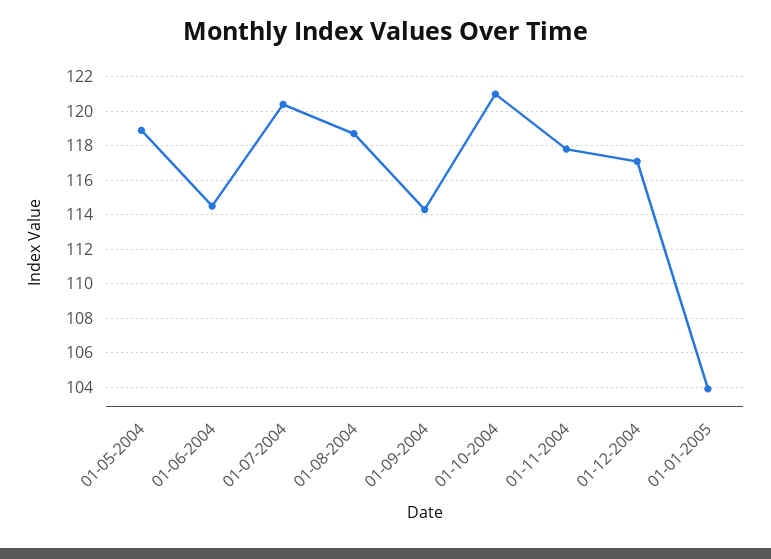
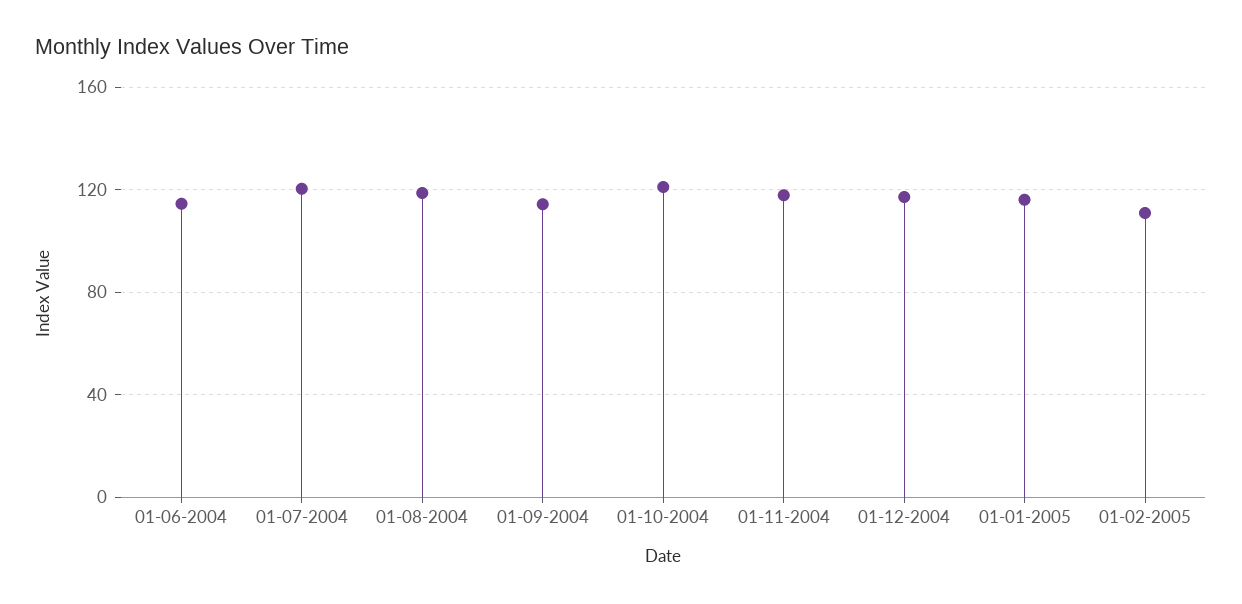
01-05-2004: 119 -> none
01-01-2005: 104 -> 115
01-02-2005: none -> 110

